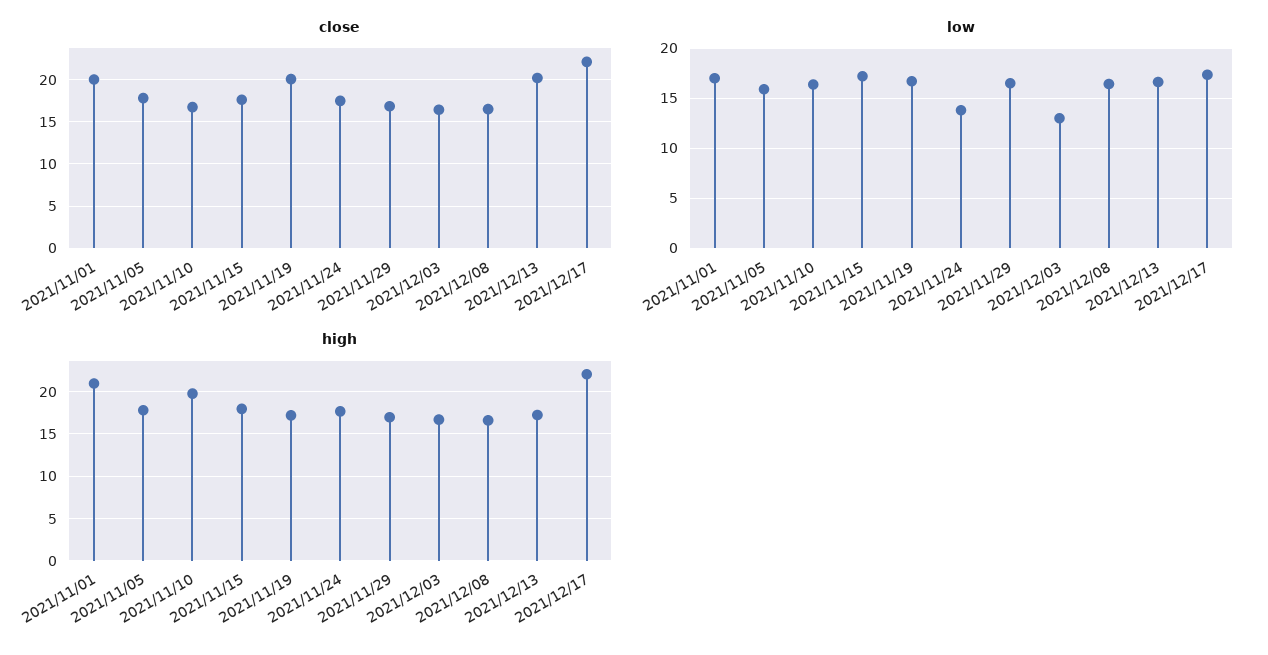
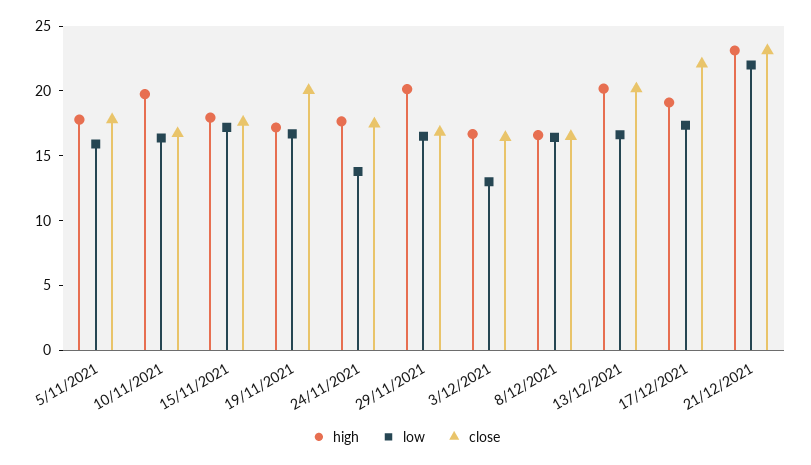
close, 2021/11/01: 20 -> none
low, 2021/11/01: 17 -> none
high, 2021/11/01: 21 -> none
high, 2021/11/29: 17 -> 20
high, 2021/12/13: 17 -> 20
high, 2021/12/17: 22 -> 19
high, 21/12/2021: none -> 23
low, 21/12/2021: none -> 22
close, 21/12/2021: none -> 23

